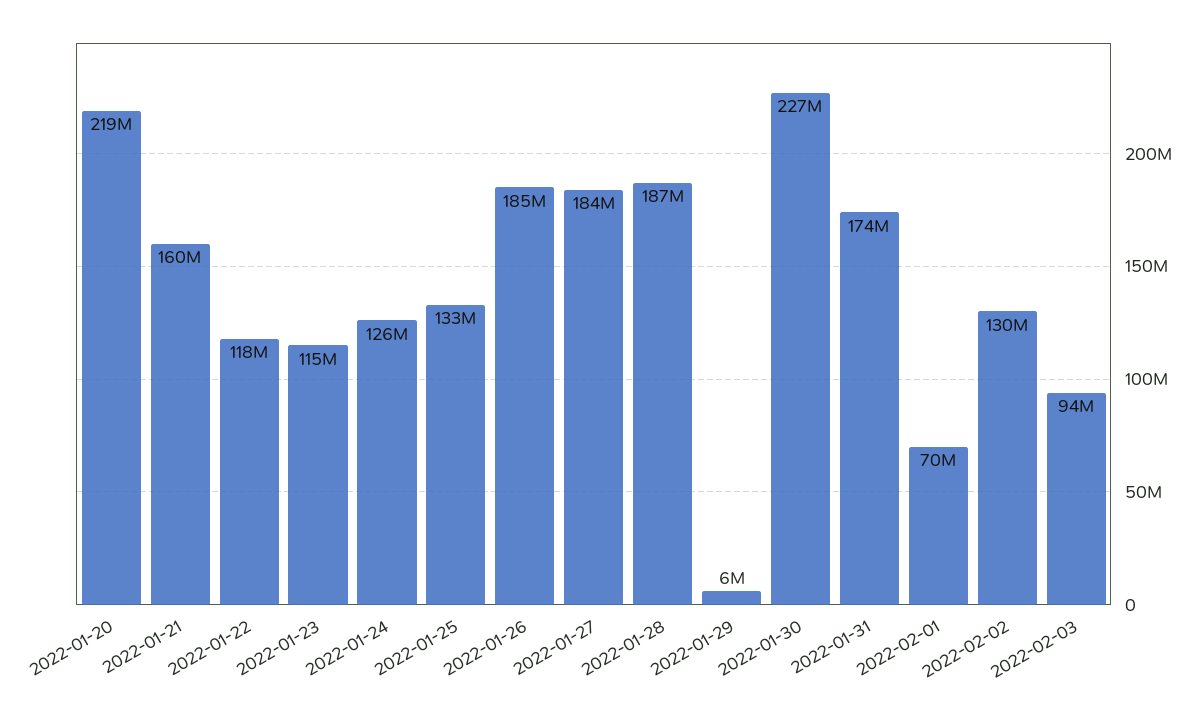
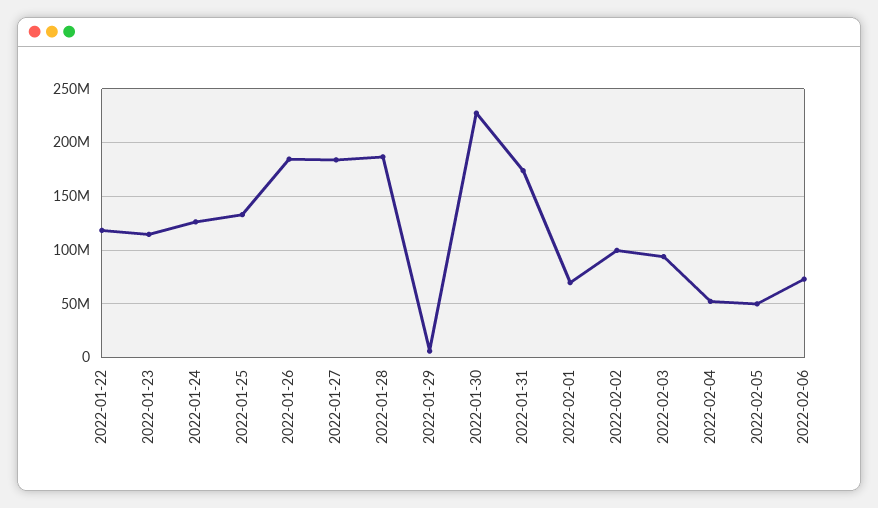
2022-01-20: 219000000 -> none
2022-01-21: 160000000 -> none
2022-02-02: 130000000 -> 100000000
2022-02-04: none -> 50000000
2022-02-05: none -> 50000000
2022-02-06: none -> 70000000

